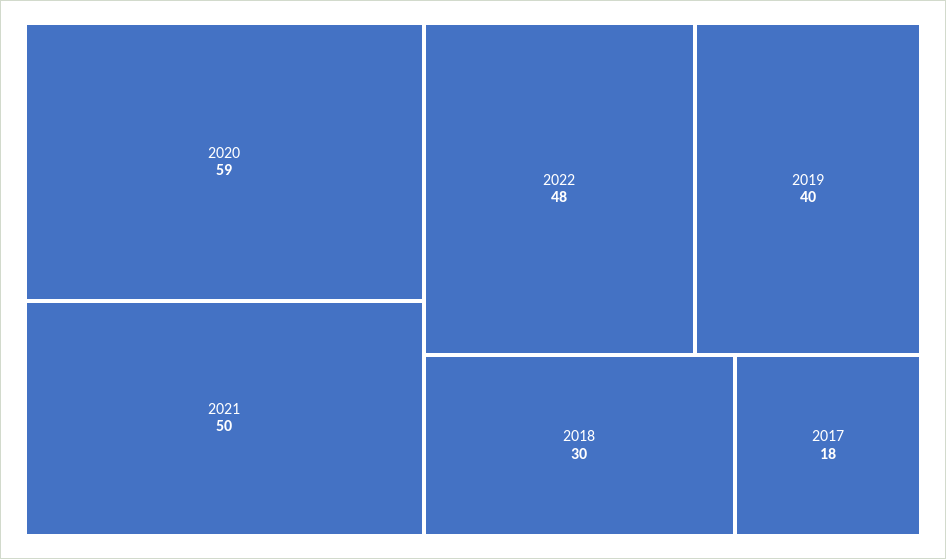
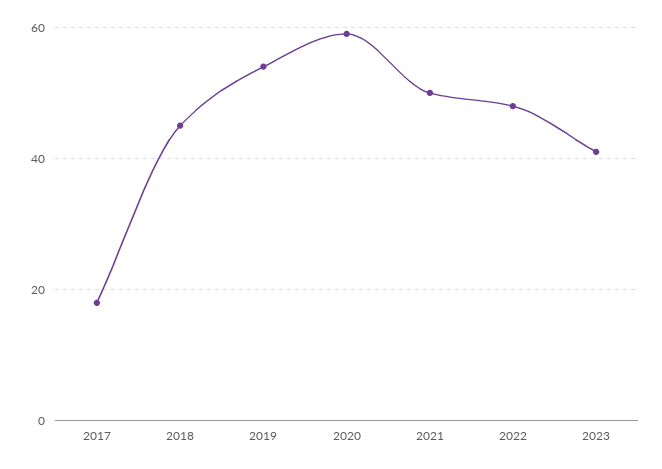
2019: 40 -> 55
2018: 30 -> 45
2023: none -> 40

